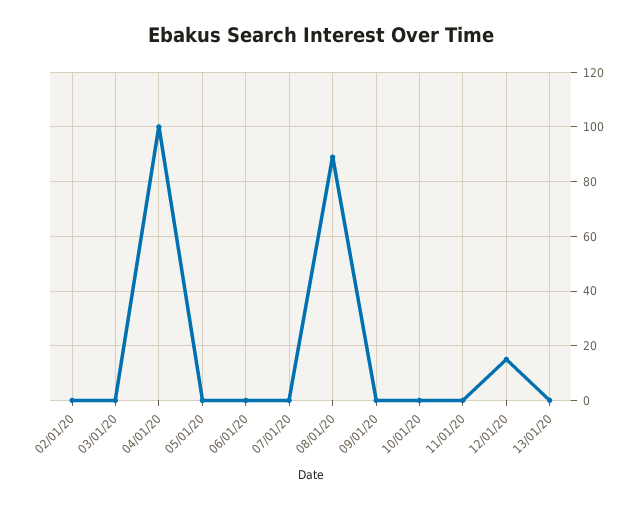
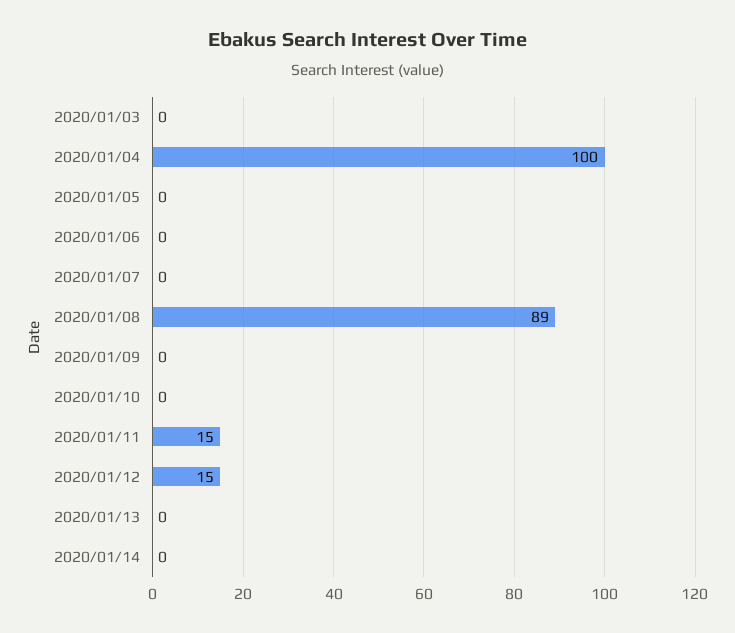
02/01/20: 0 -> none
11/01/20: 0 -> 15
2020/01/14: none -> 0

